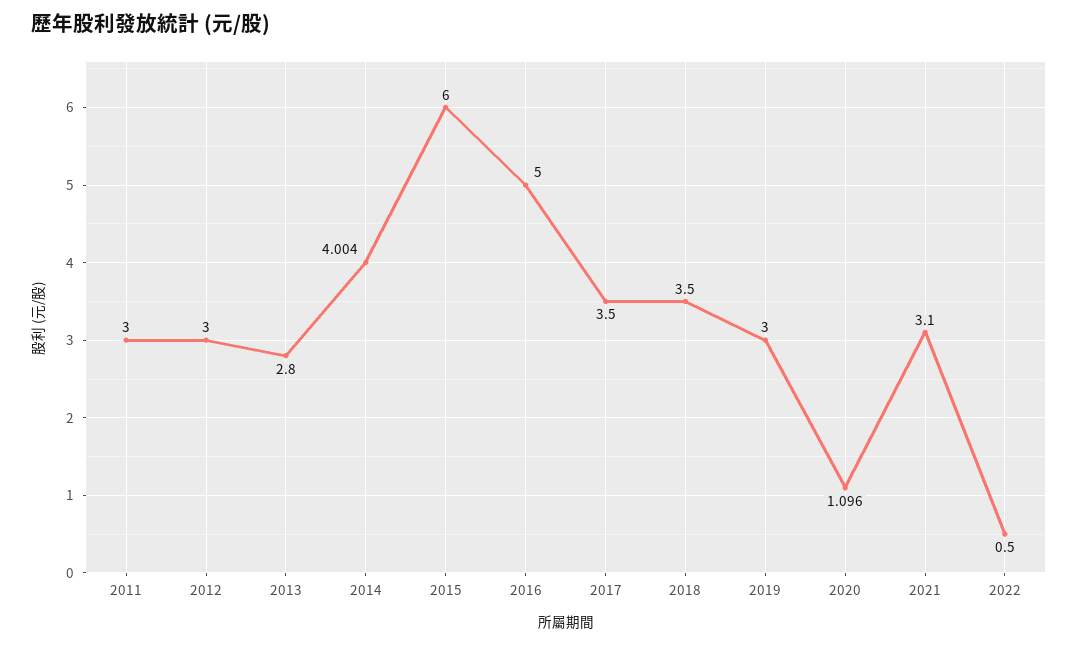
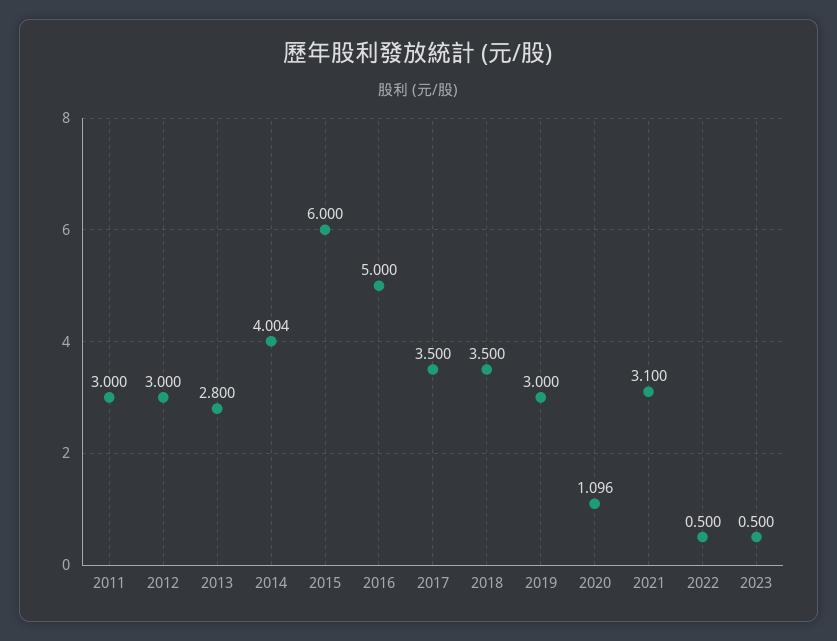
2023: none -> 0.5

